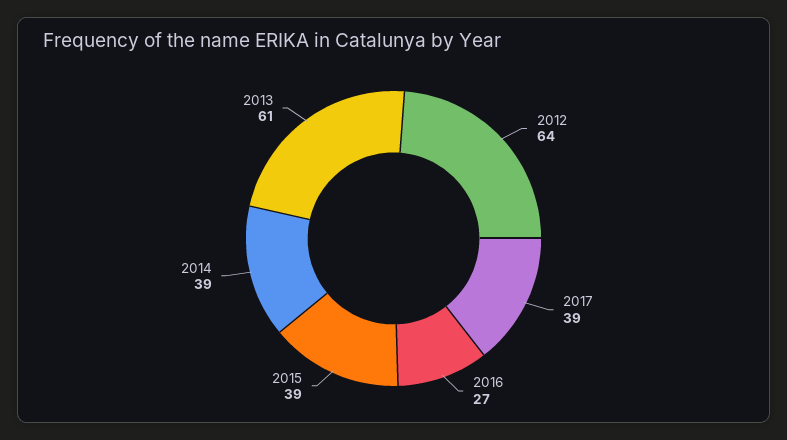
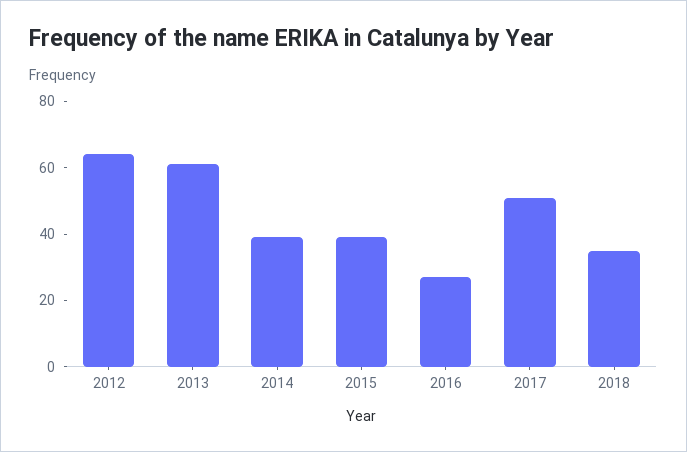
2017: 39 -> 50
2018: none -> 35

